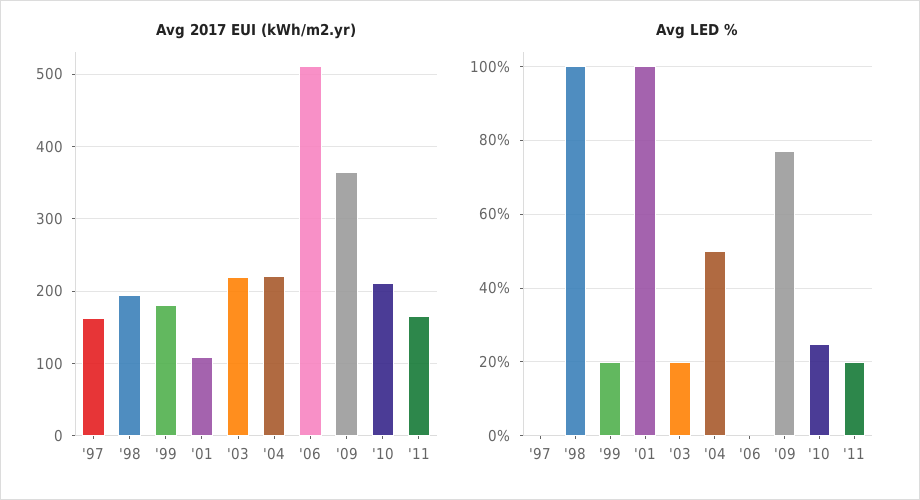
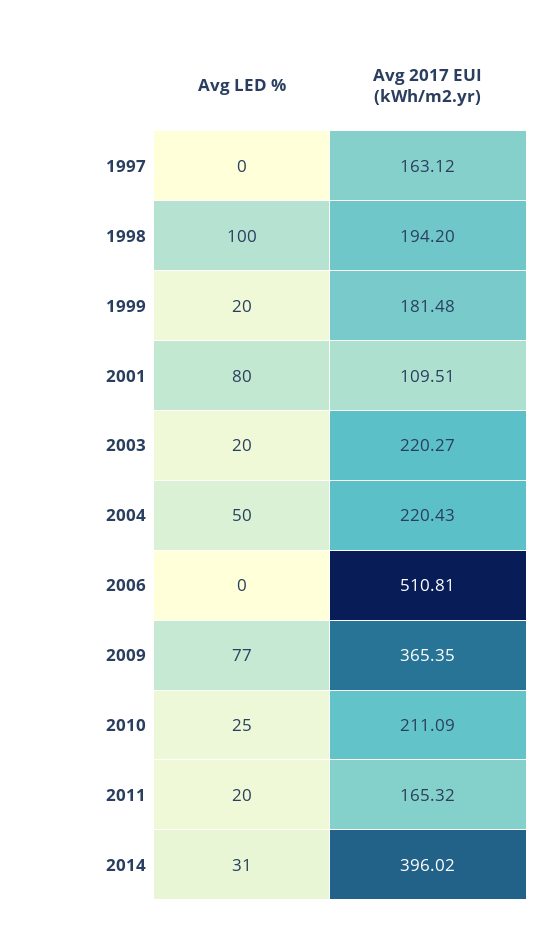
Avg LED %, '01: 100 -> 80
Avg LED %, 2014: none -> 31
Avg 2017 EUI (kWh/m2.yr), 2014: none -> 396.02

